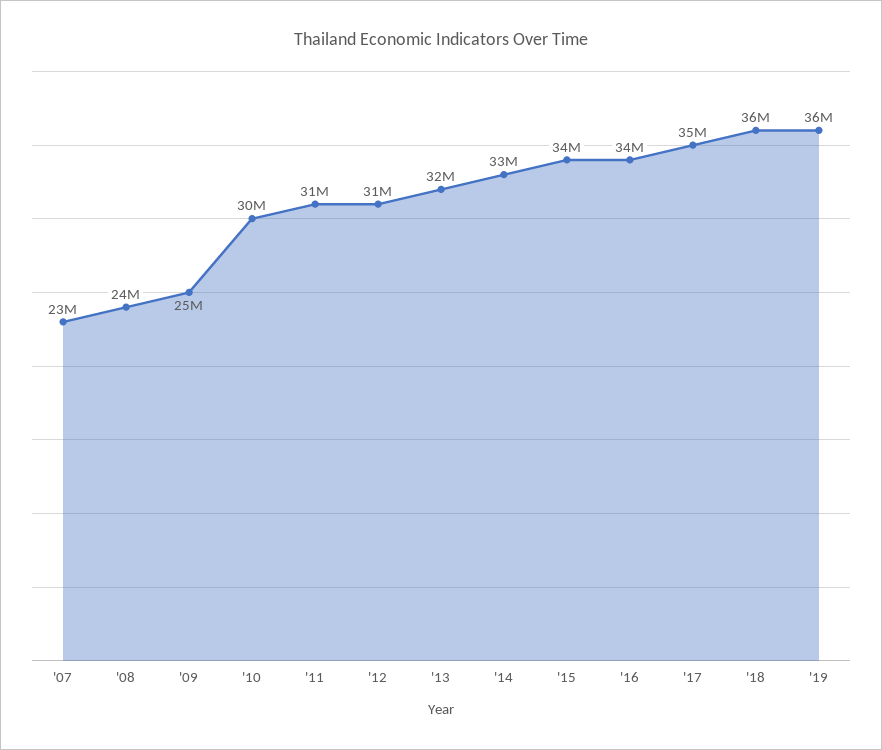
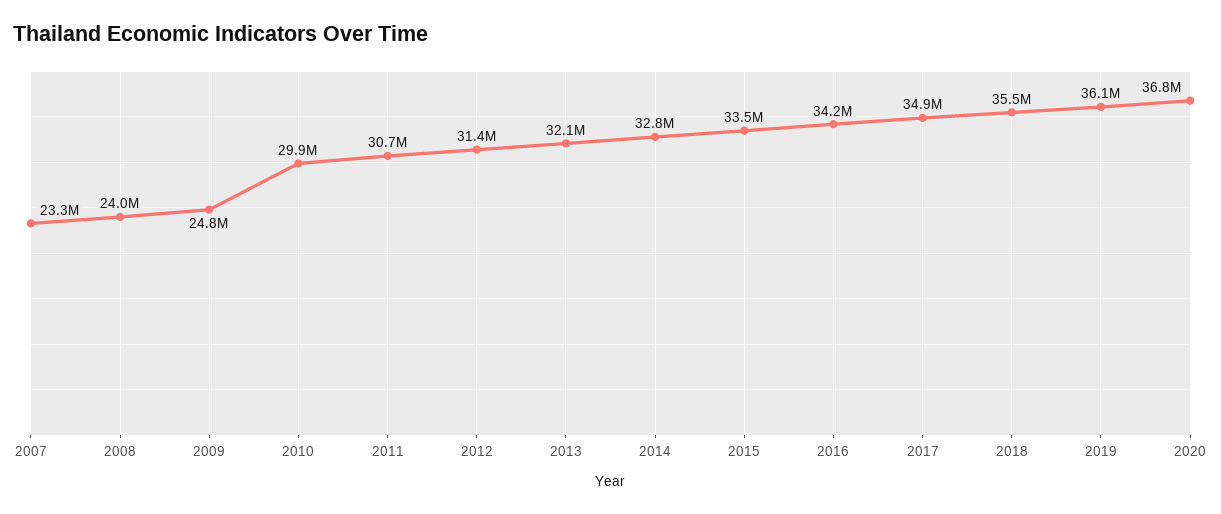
2020: none -> 36800000

